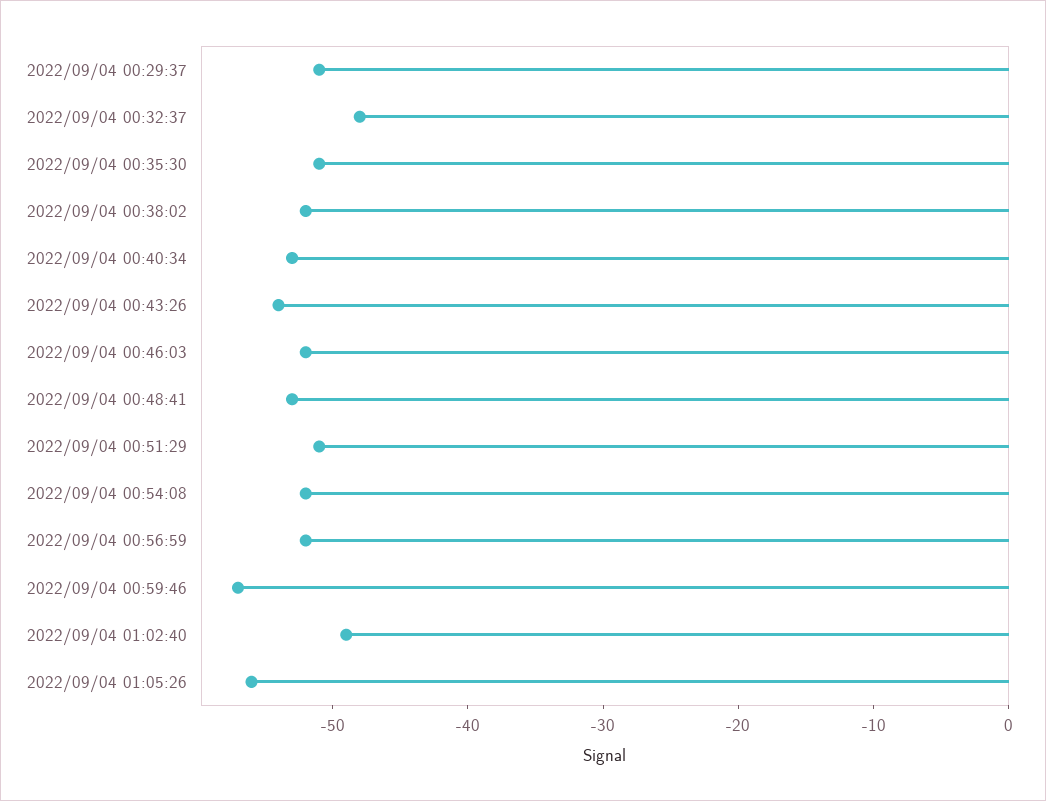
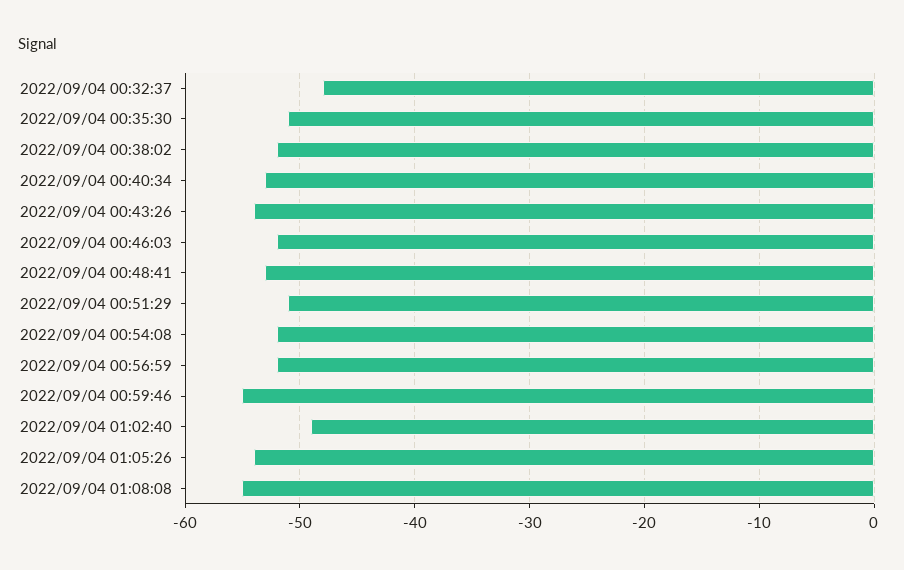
2022/09/04 00:29:37: -51 -> none
2022/09/04 00:59:46: -57 -> -55
2022/09/04 01:05:26: -56 -> -54
2022/09/04 01:08:08: none -> -55

